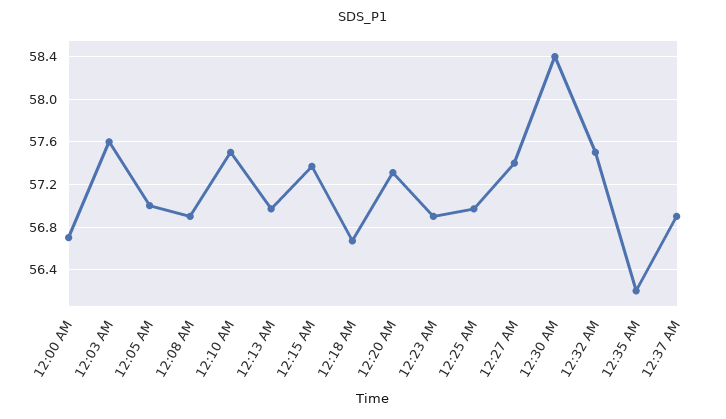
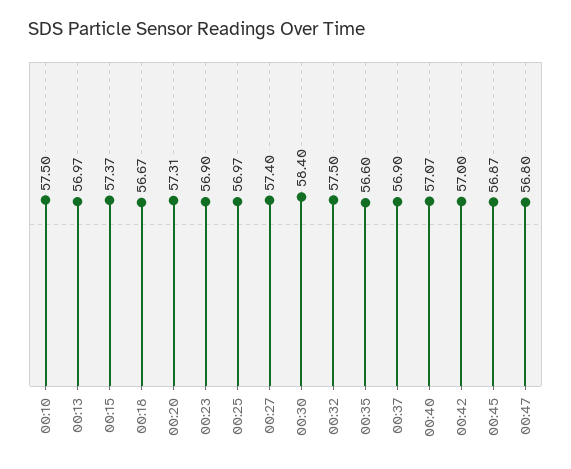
12:00 AM: 56.7 -> none
12:03 AM: 57.6 -> none
12:05 AM: 57 -> none
12:08 AM: 56.9 -> none
12:35 AM: 56.2 -> 56.6
00:40: none -> 57.07
00:42: none -> 57
00:45: none -> 56.87
00:47: none -> 56.8

